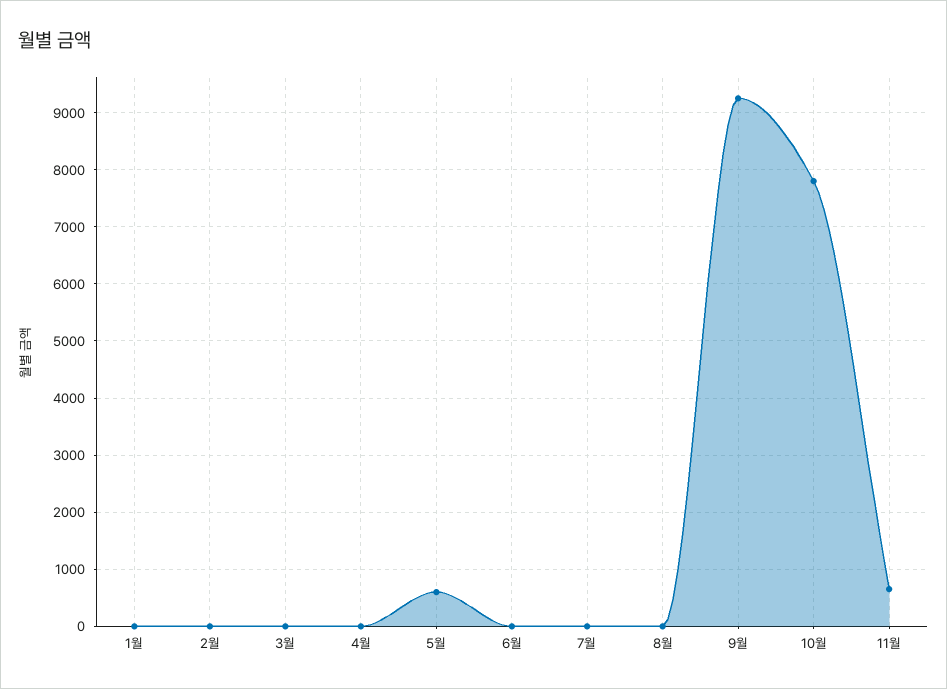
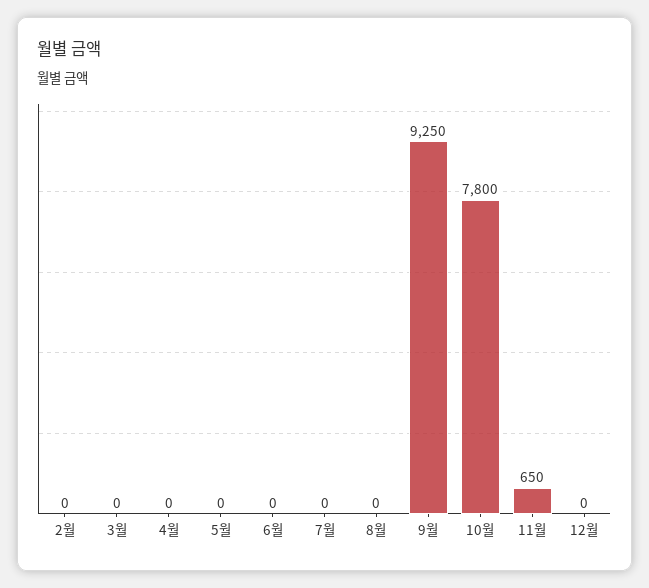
1월: 0 -> none
5월: 600 -> 0
12월: none -> 0

